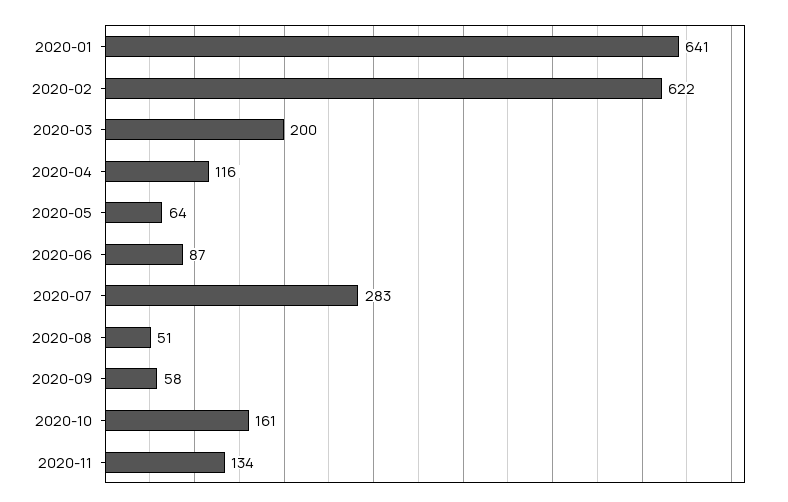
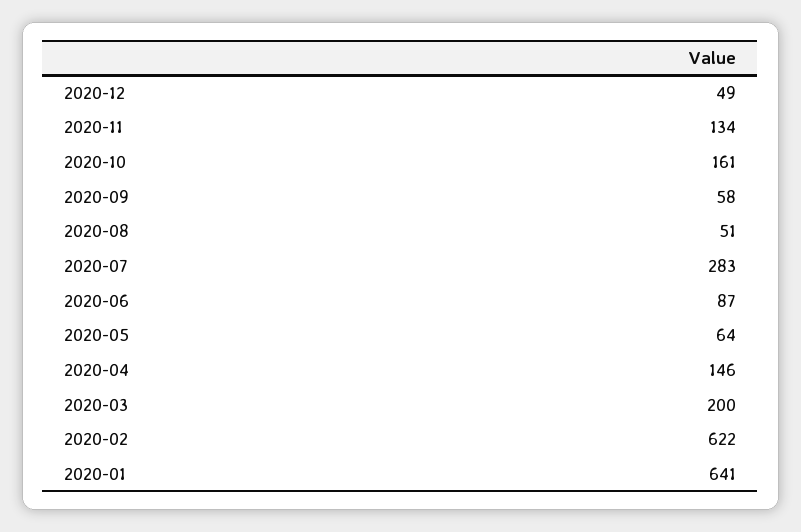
2020-04: 116 -> 146
2020-12: none -> 49

